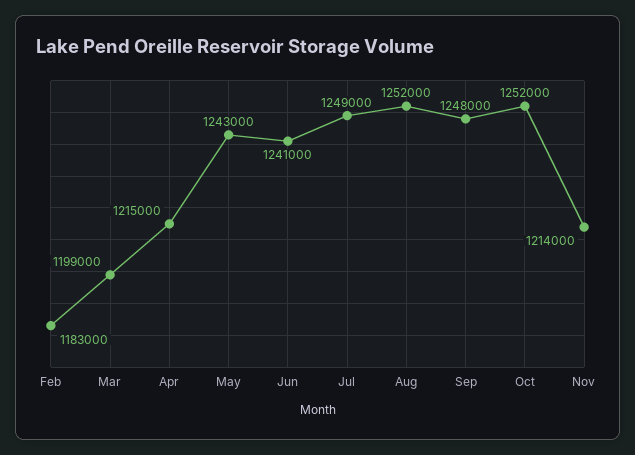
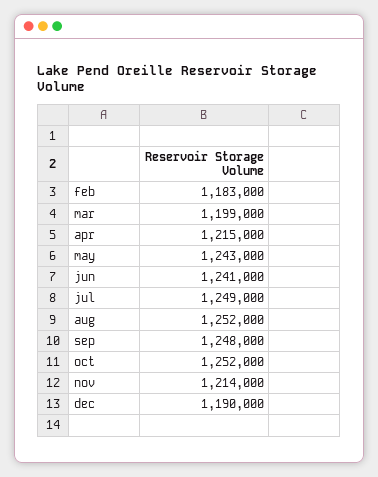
dec: none -> 1190000

